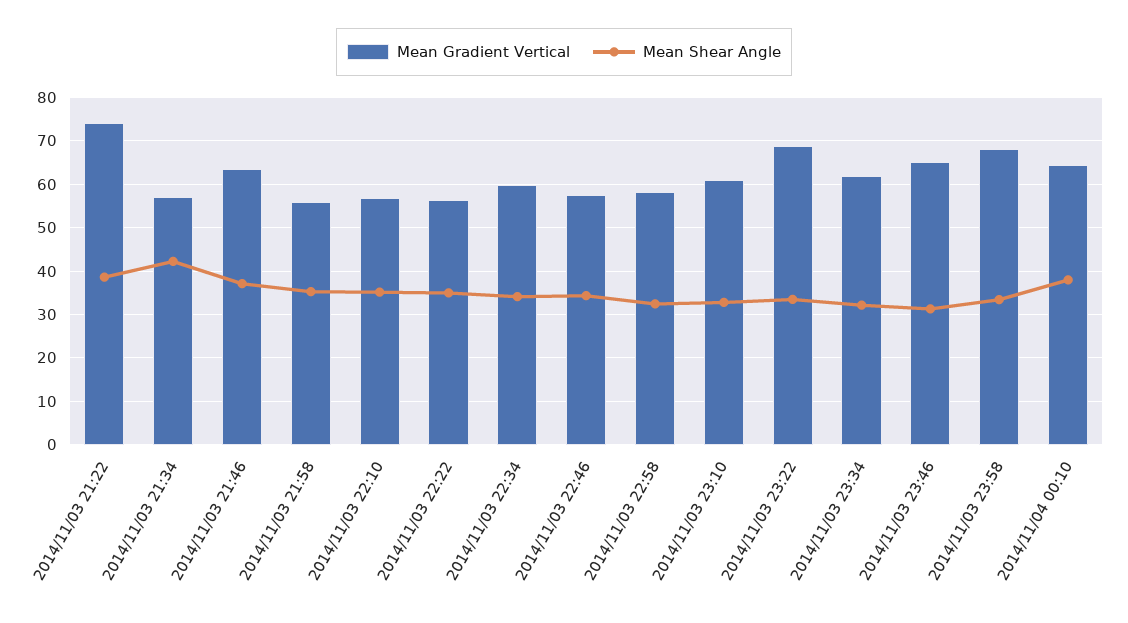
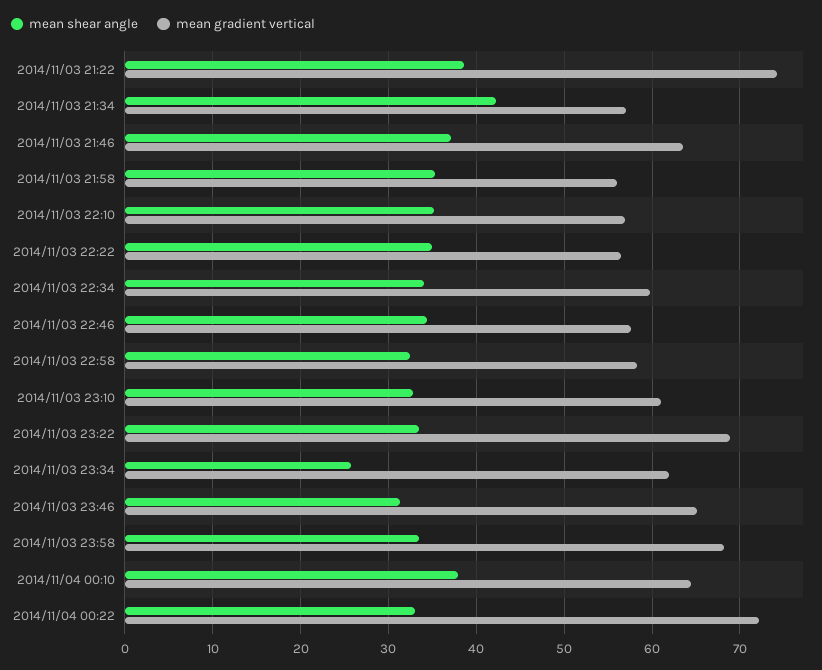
Mean Shear Angle, 2014/11/03 23:34: 32 -> 26
Mean Shear Angle, 2014/11/04 00:22: none -> 33
Mean Gradient Vertical, 2014/11/04 00:22: none -> 72

